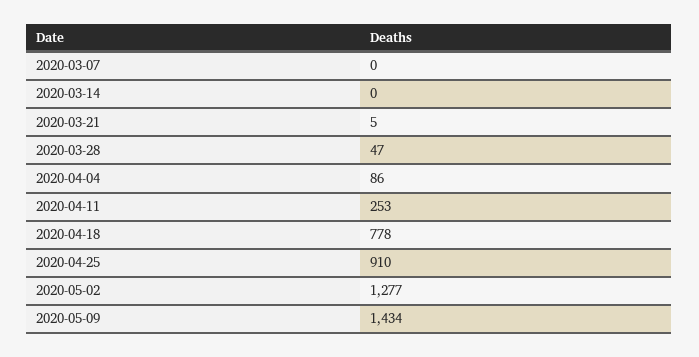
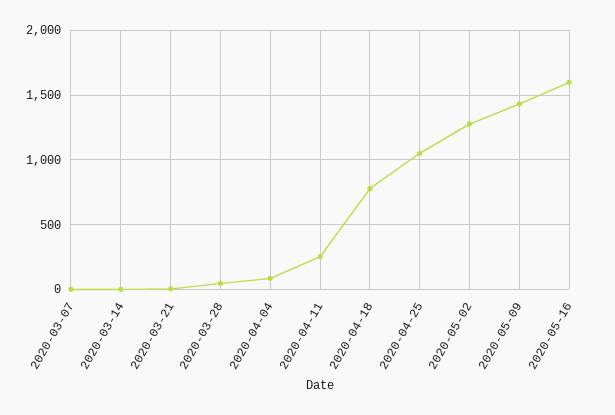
2020-04-25: 910 -> 1050
2020-05-16: none -> 1600

